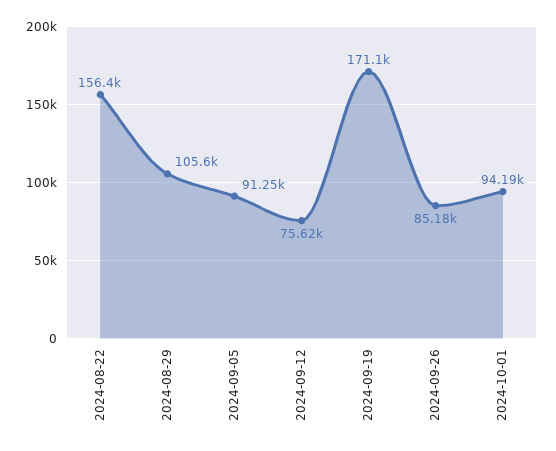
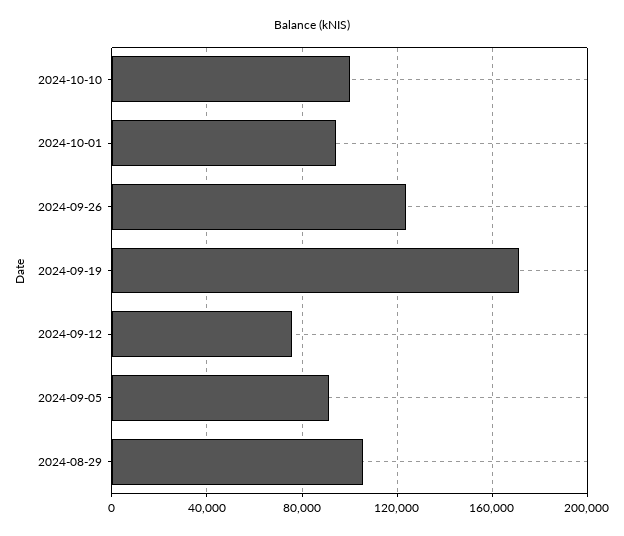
2024-08-22: 156400 -> none
2024-09-26: 85180 -> 125000
2024-10-10: none -> 100000

